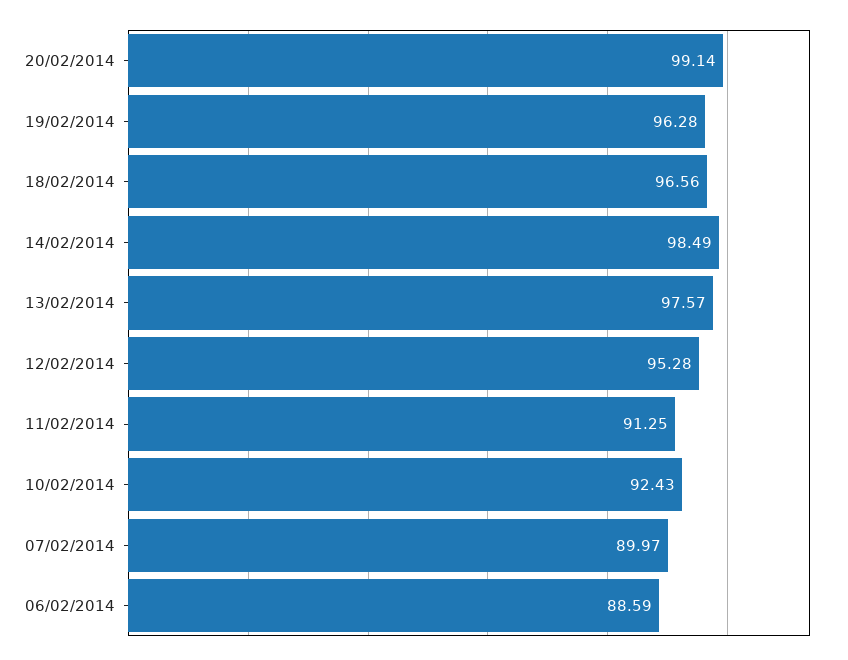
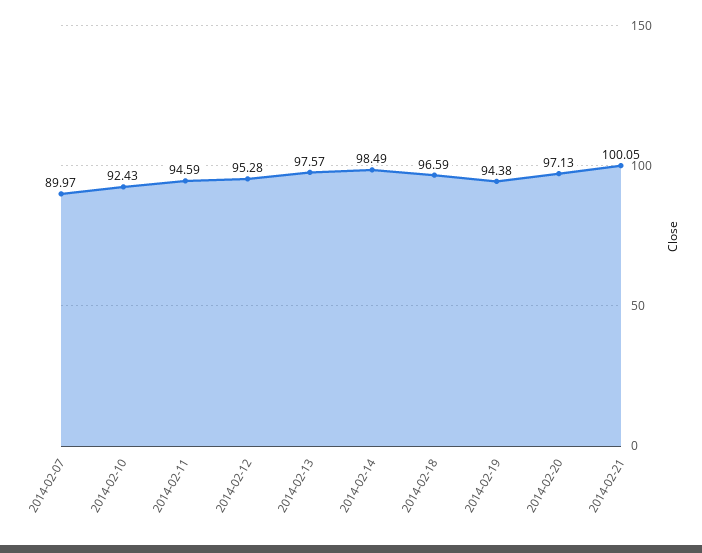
20/02/2014: 99.14 -> 97.13
19/02/2014: 96.28 -> 94.38
18/02/2014: 96.56 -> 96.59
11/02/2014: 91.25 -> 94.59
06/02/2014: 88.59 -> none
2014-02-21: none -> 100.05

